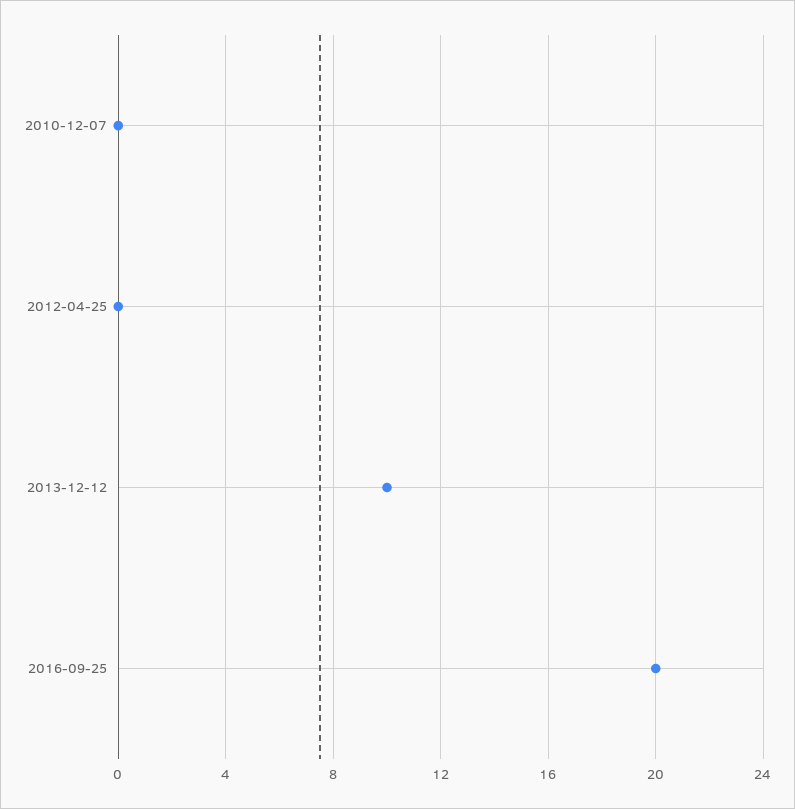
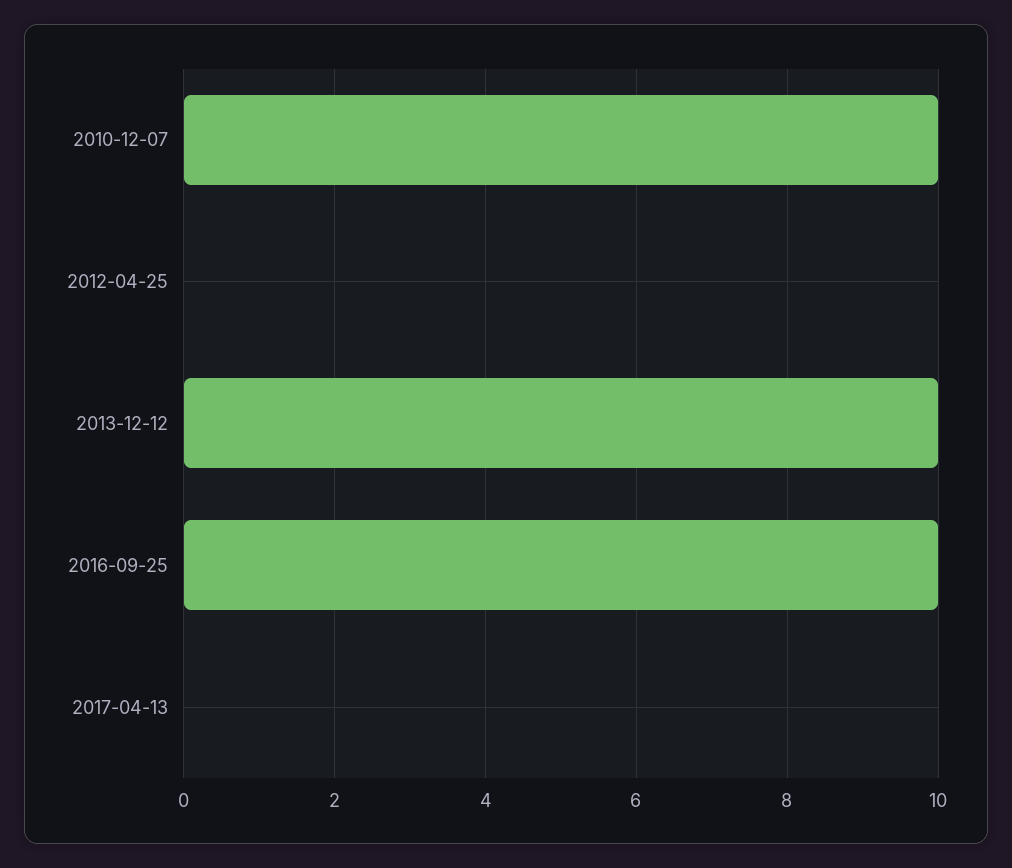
2010-12-07: 0 -> 10
2016-09-25: 20 -> 10
2017-04-13: none -> 0

